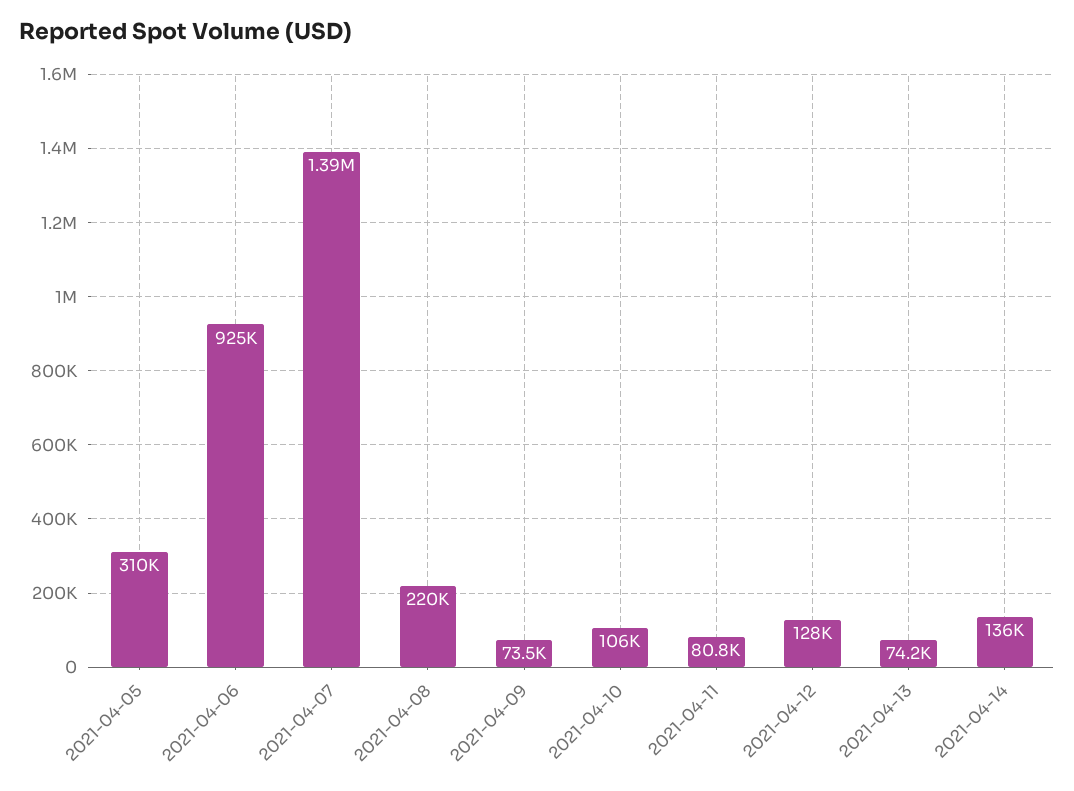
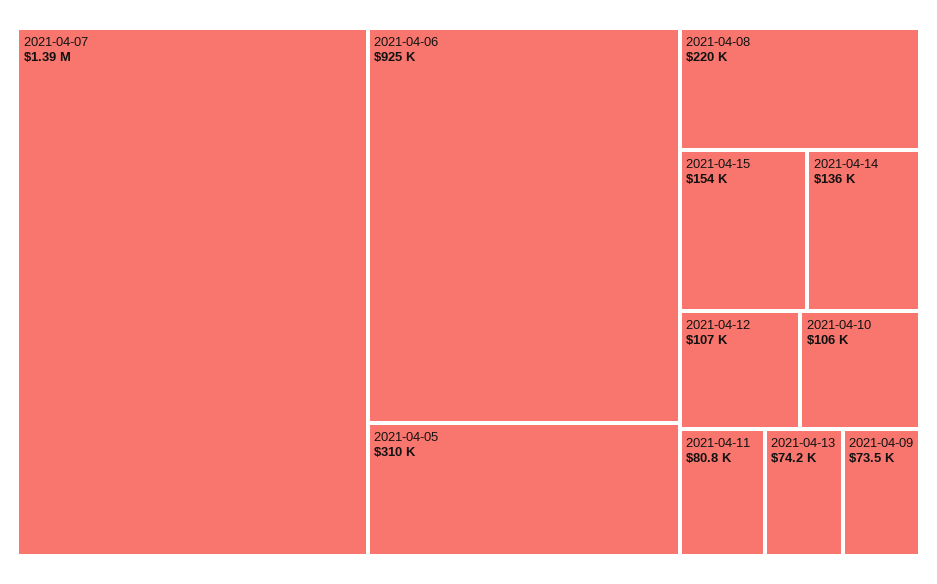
2021-04-12: 128000 -> 107000
2021-04-15: none -> 154000

